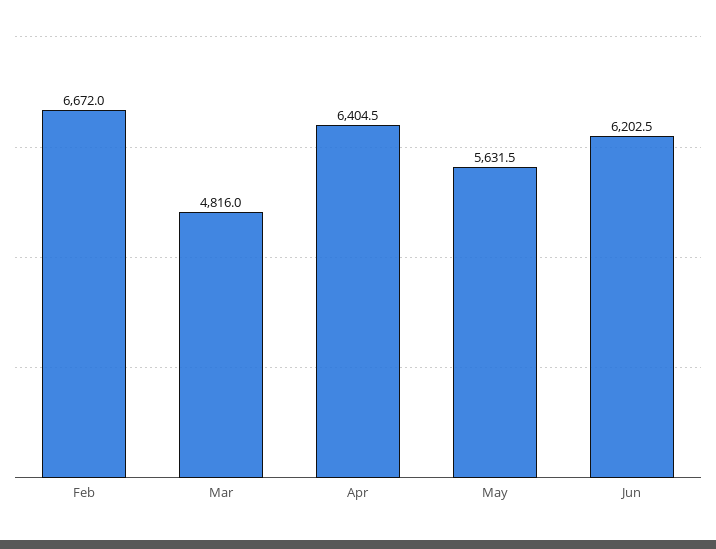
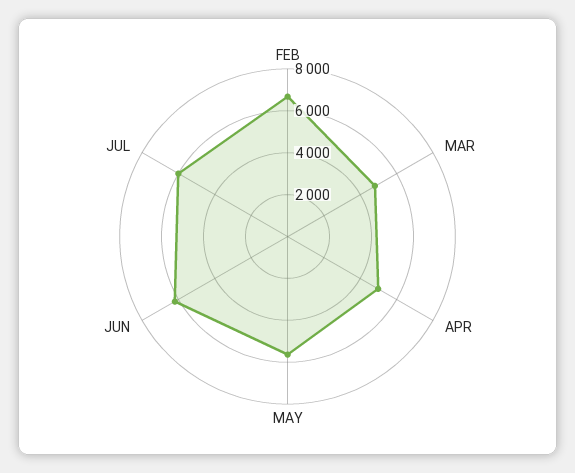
Apr: 6404.5 -> 5000
JUL: none -> 6000

